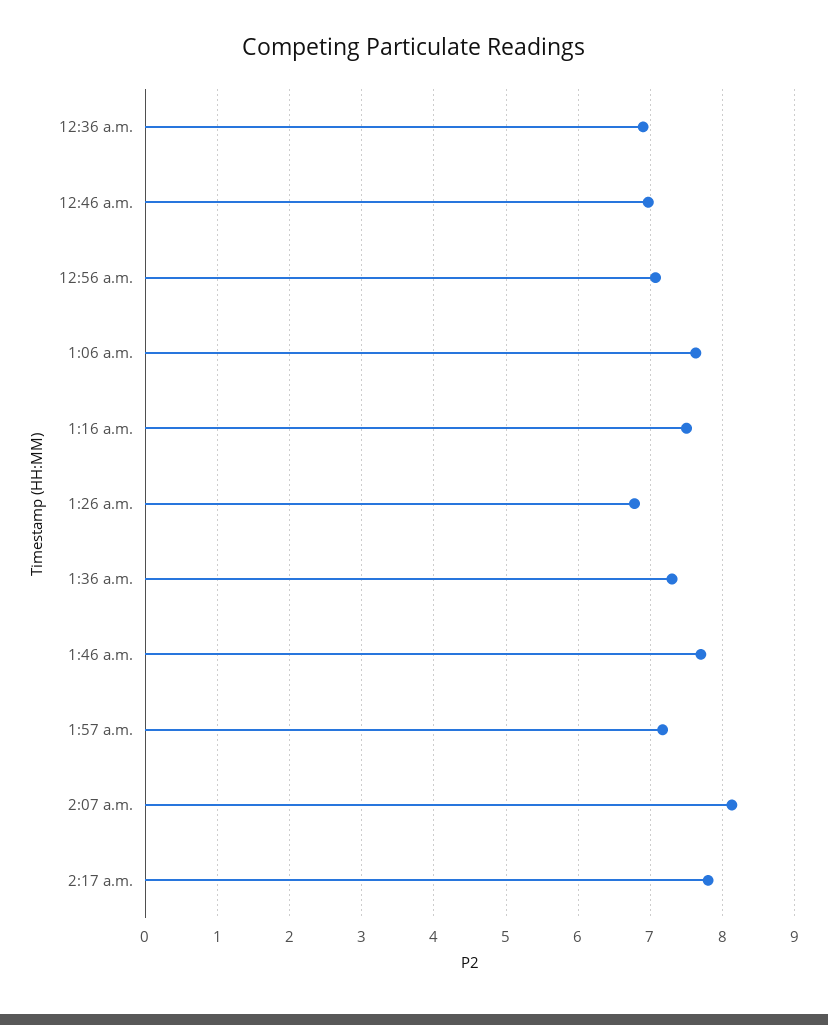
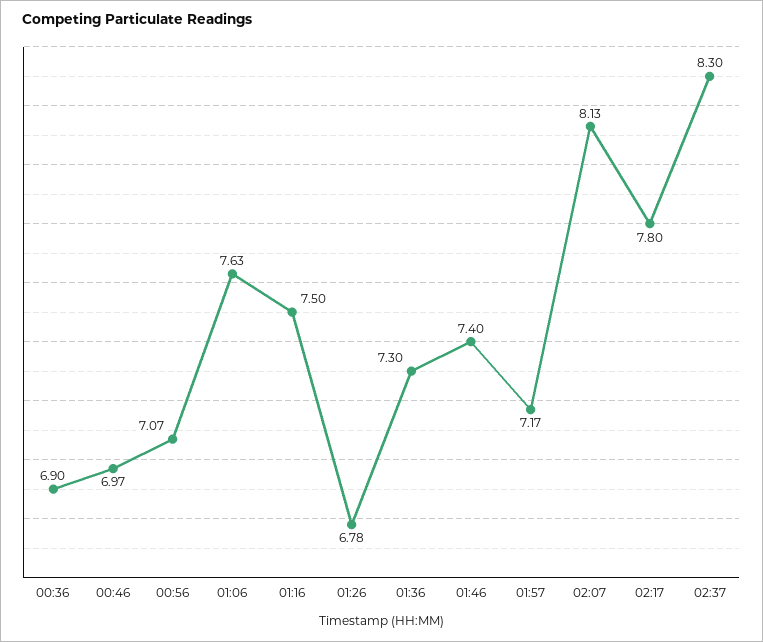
1:46 a.m.: 7.7 -> 7.4
02:37: none -> 8.3

